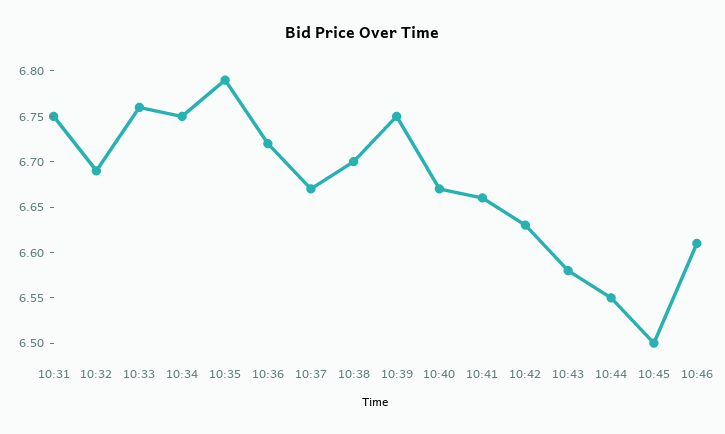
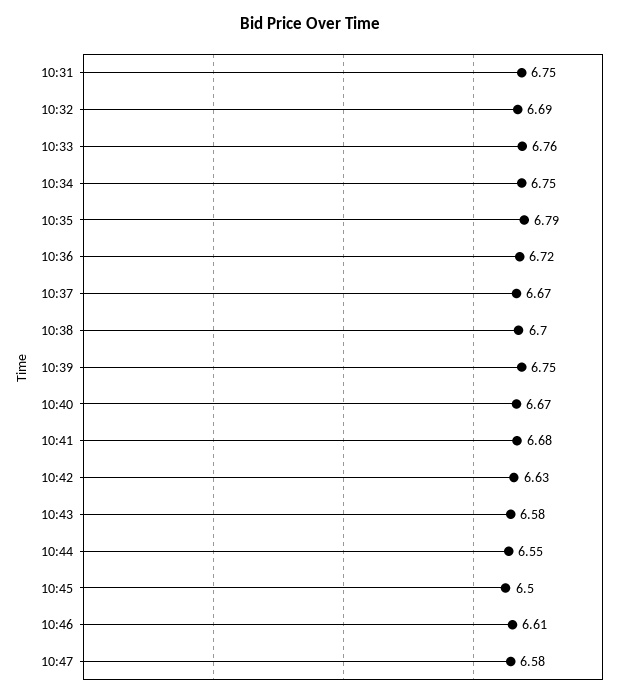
10:41: 6.66 -> 6.68
10:47: none -> 6.58

